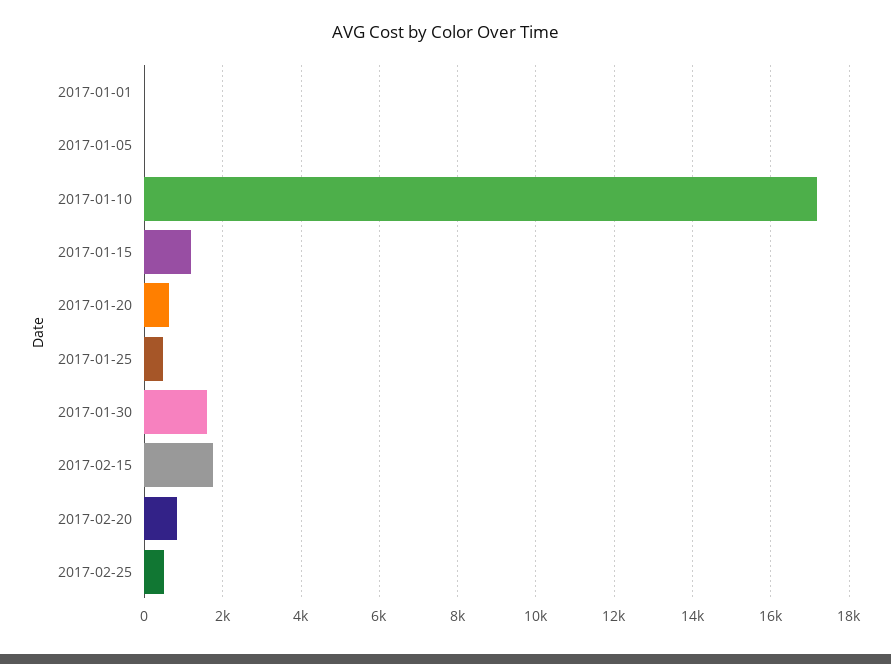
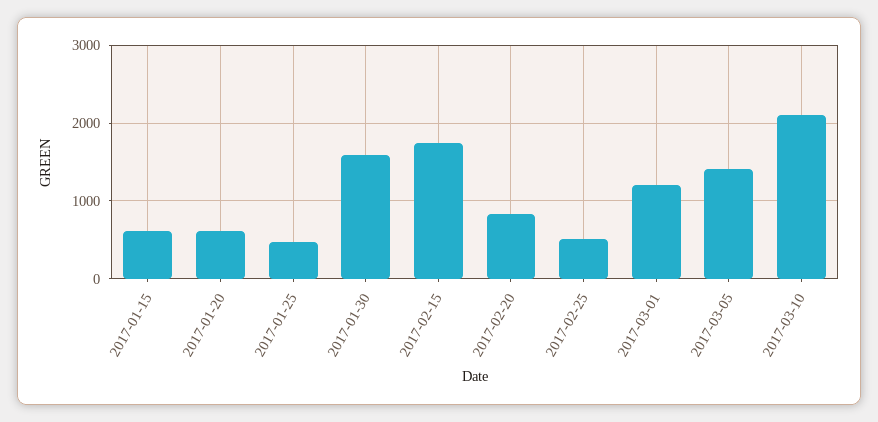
2017-01-01: 0 -> none
2017-01-05: 0 -> none
2017-01-10: 17200 -> none
2017-01-15: 1200 -> 600
2017-03-01: none -> 1200
2017-03-05: none -> 1400
2017-03-10: none -> 2100

